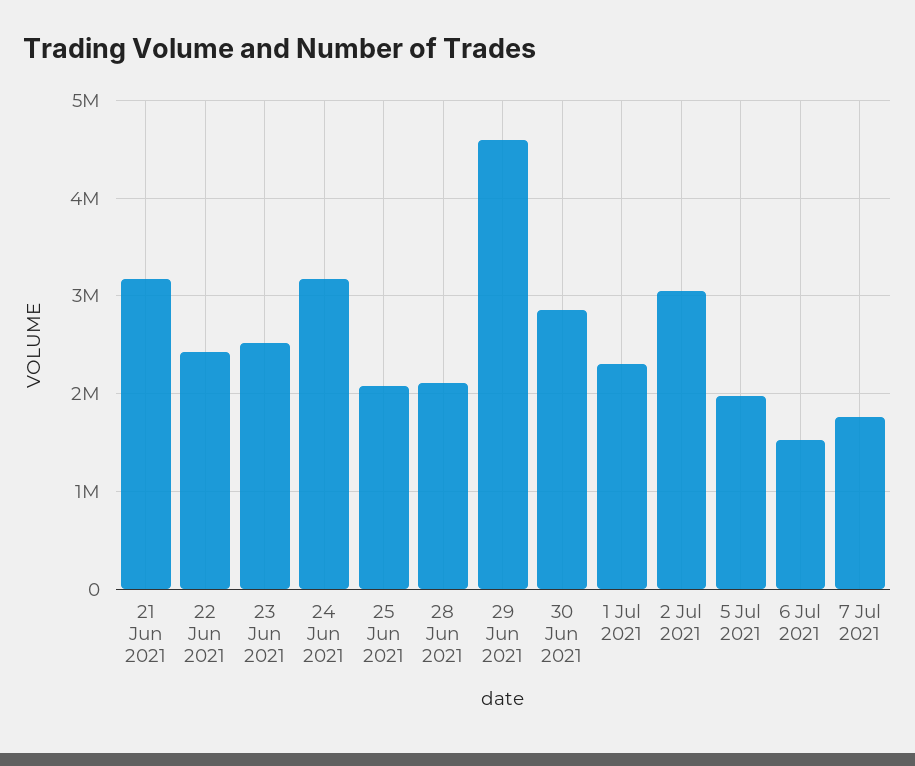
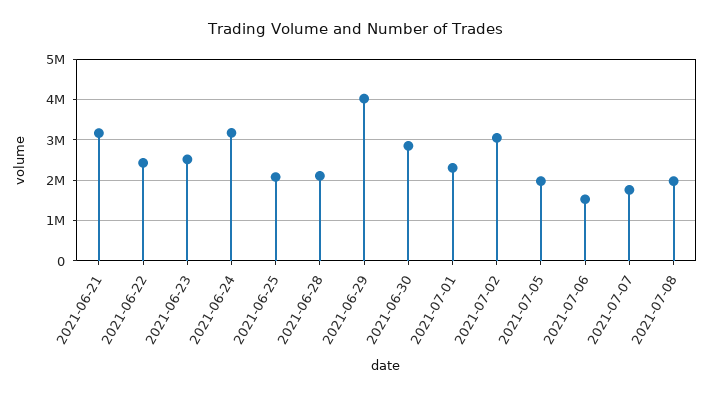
29 Jun 2021: 4600000 -> 4000000
2021-07-08: none -> 2000000

